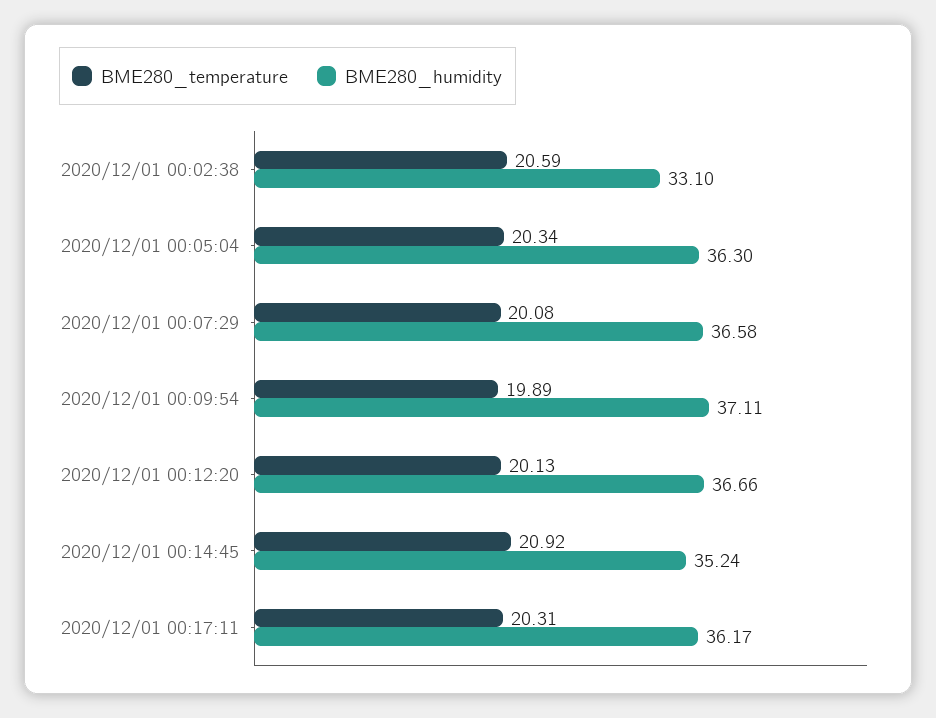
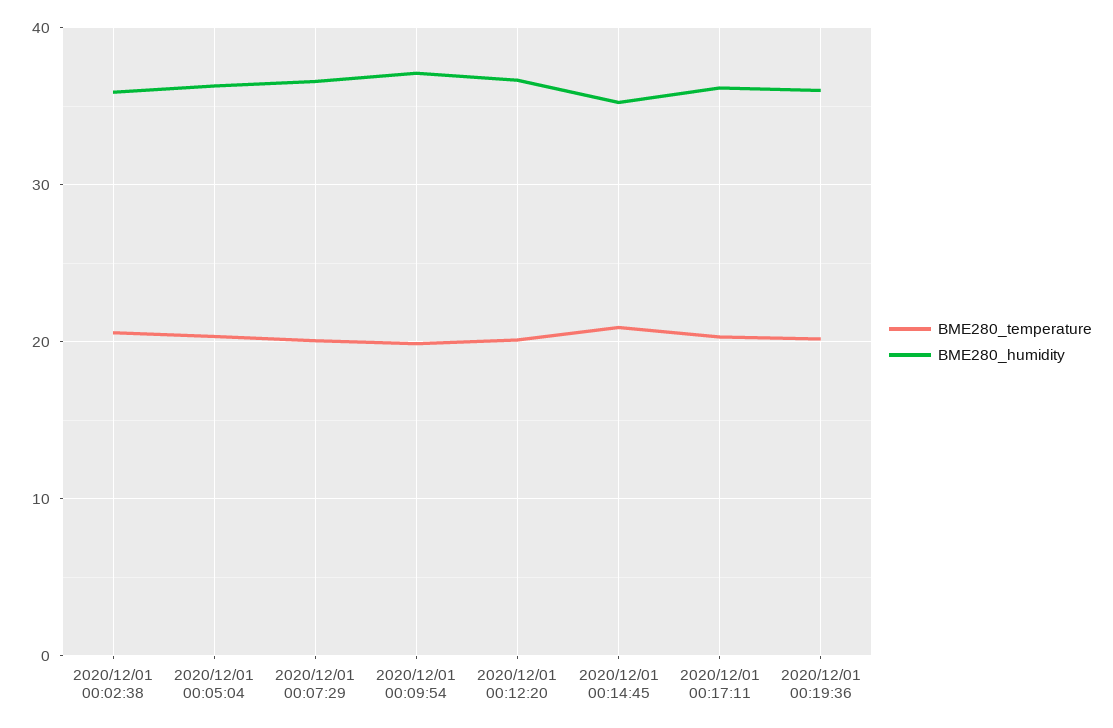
BME280_humidity, 2020/12/01 00:02:38: 33.1 -> 36
BME280_temperature, 2020/12/01 00:19:36: none -> 20
BME280_humidity, 2020/12/01 00:19:36: none -> 36

